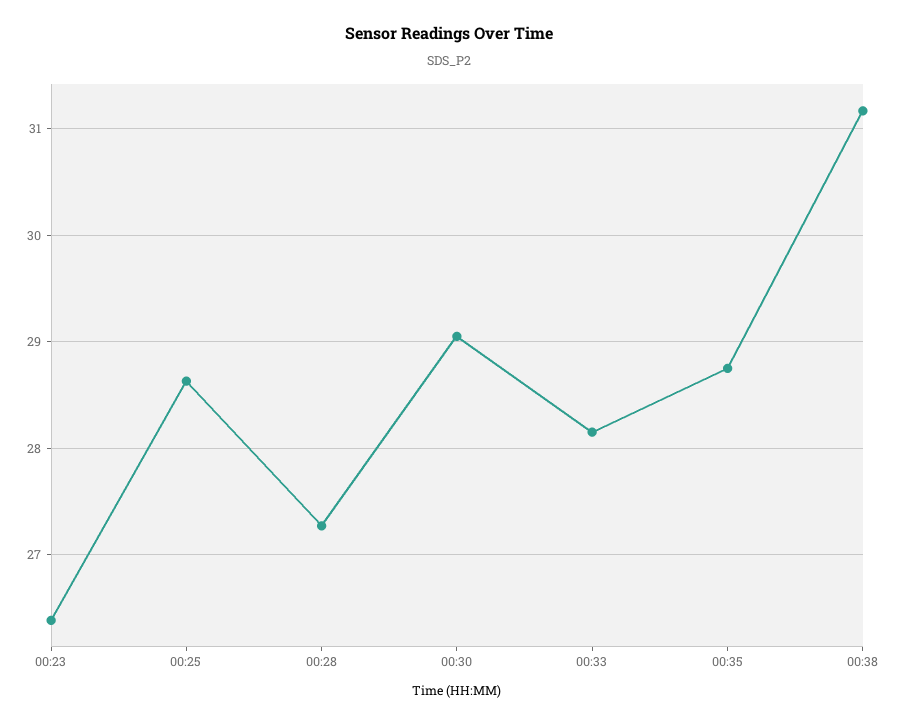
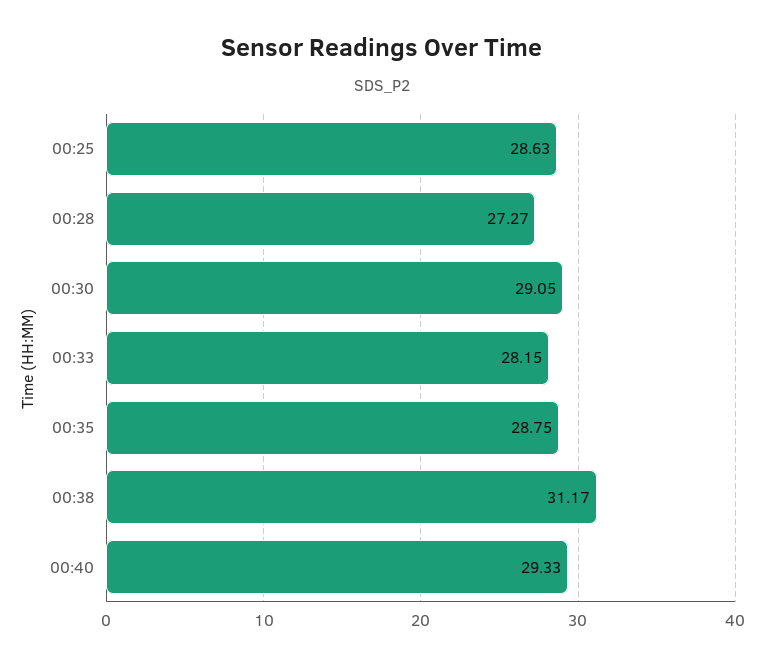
00:23: 26.4 -> none
00:40: none -> 29.33

